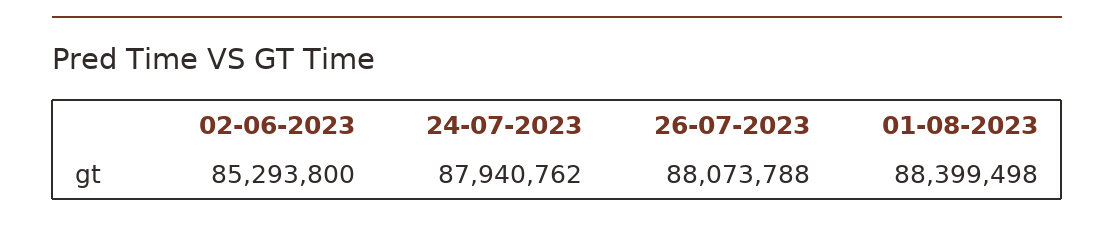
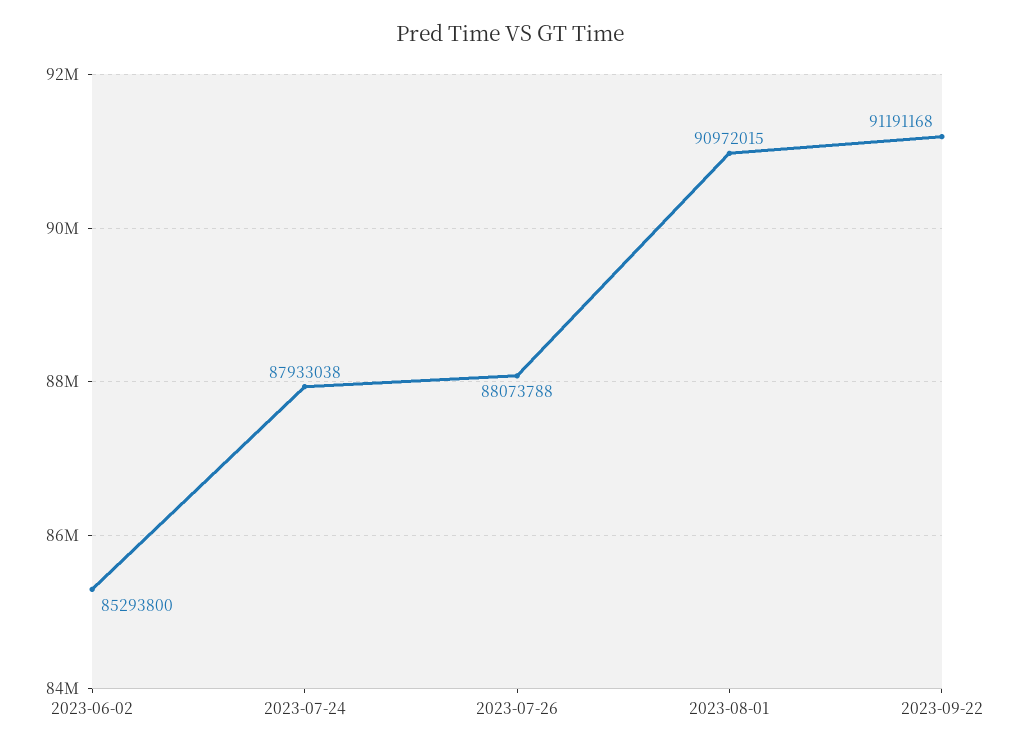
24-07-2023: 87940762 -> 87933038
01-08-2023: 88399498 -> 90972015
2023-09-22: none -> 91191168

